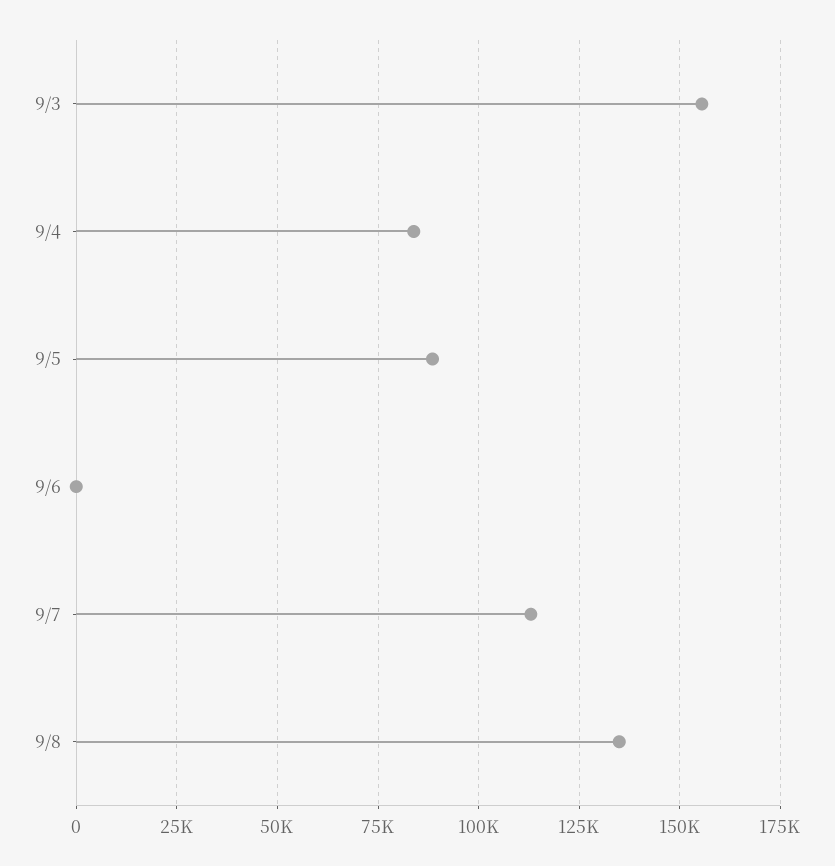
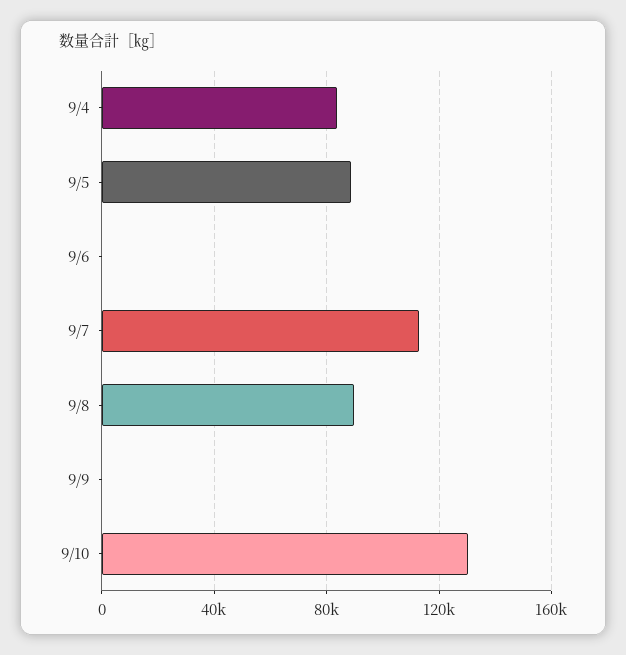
9/3: 155000 -> none
9/8: 135000 -> 90000
9/9: none -> 0
9/10: none -> 130000

